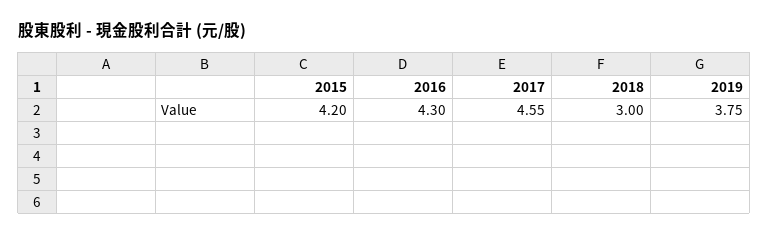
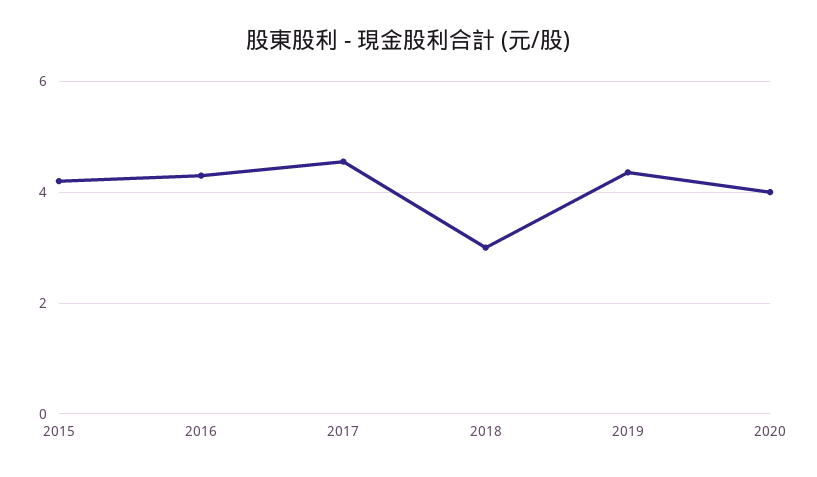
2019: 3.75 -> 4.4
2020: none -> 4

